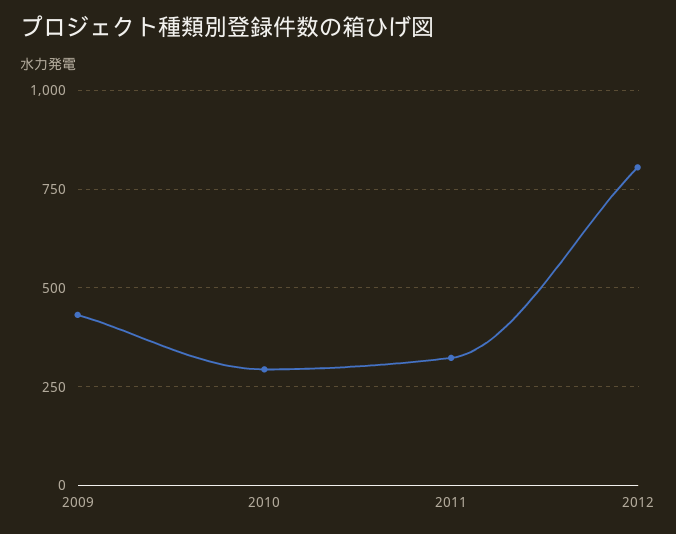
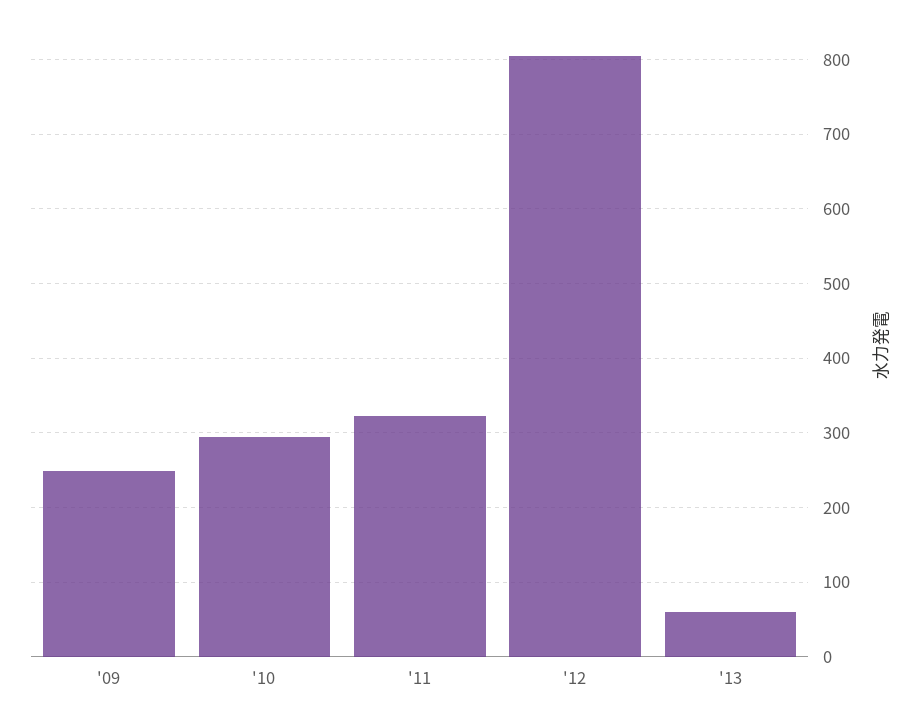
2009: 425 -> 250
'13: none -> 60

